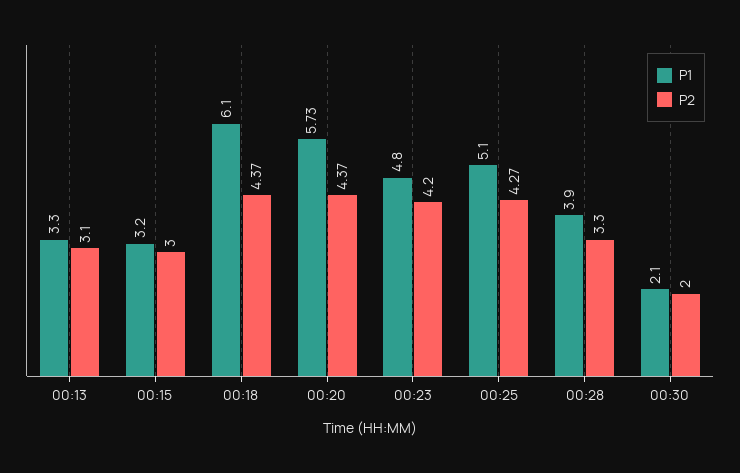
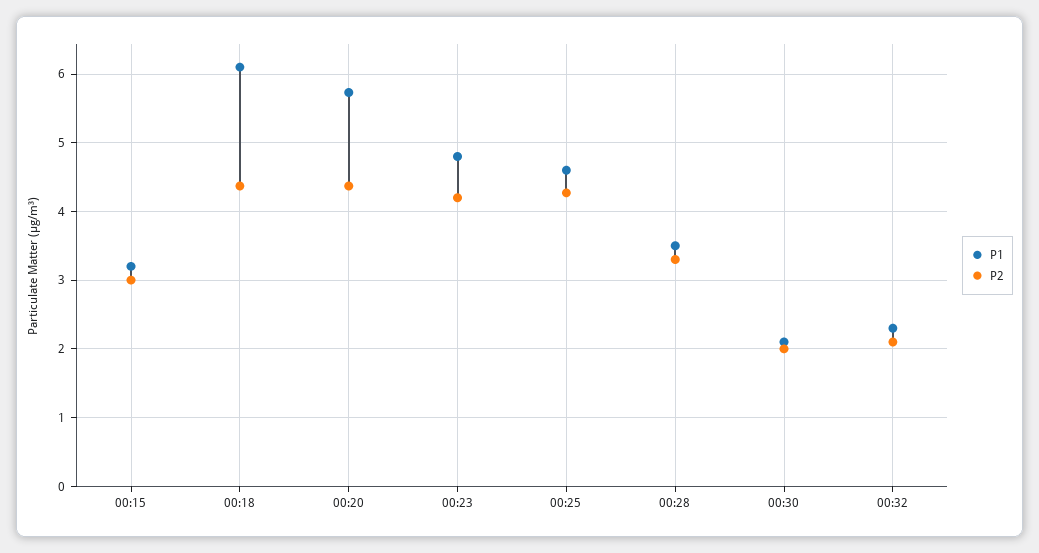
P1, 00:13: 3.3 -> none
P2, 00:13: 3.1 -> none
P1, 00:25: 5.1 -> 4.6
P1, 00:28: 3.9 -> 3.5
P1, 00:32: none -> 2.3
P2, 00:32: none -> 2.1

